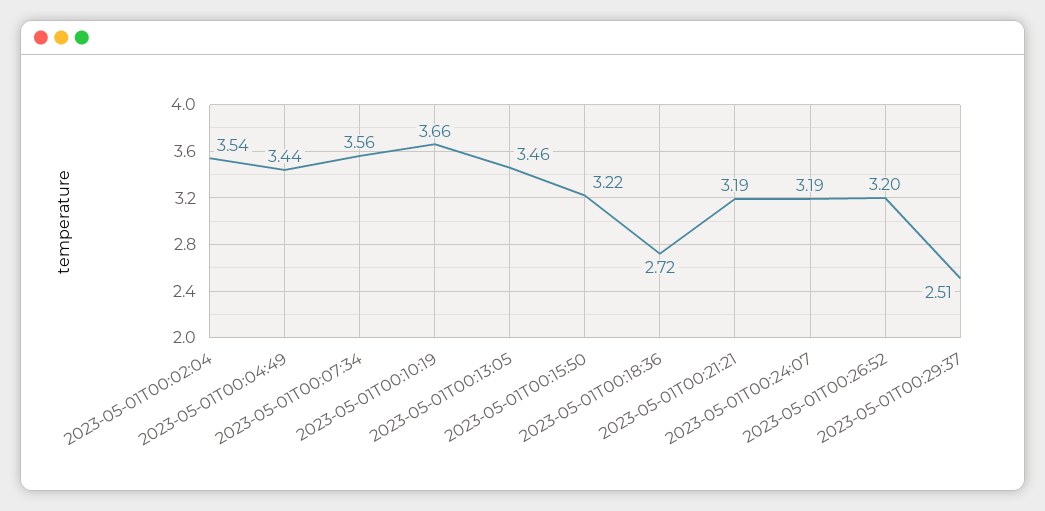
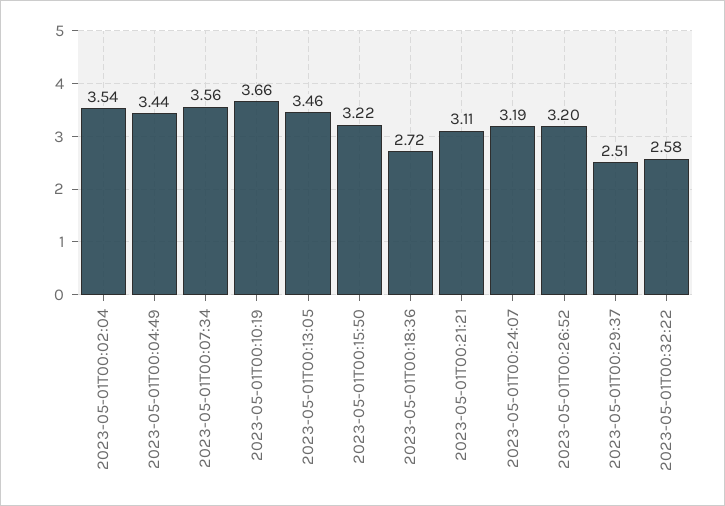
2023-05-01T00:21:21: 3.19 -> 3.11
2023-05-01T00:32:22: none -> 2.58

